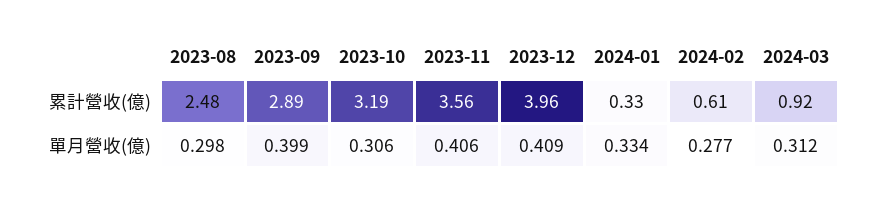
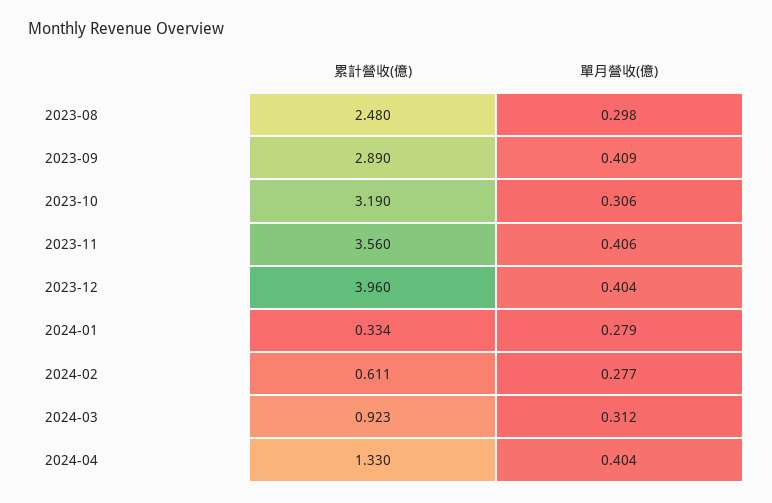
2023-09, 單月營收(億): 0.399 -> 0.409
2023-12, 單月營收(億): 0.409 -> 0.404
2024-01, 單月營收(億): 0.334 -> 0.279
2024-04, 累計營收(億): none -> 1.33
2024-04, 單月營收(億): none -> 0.404

